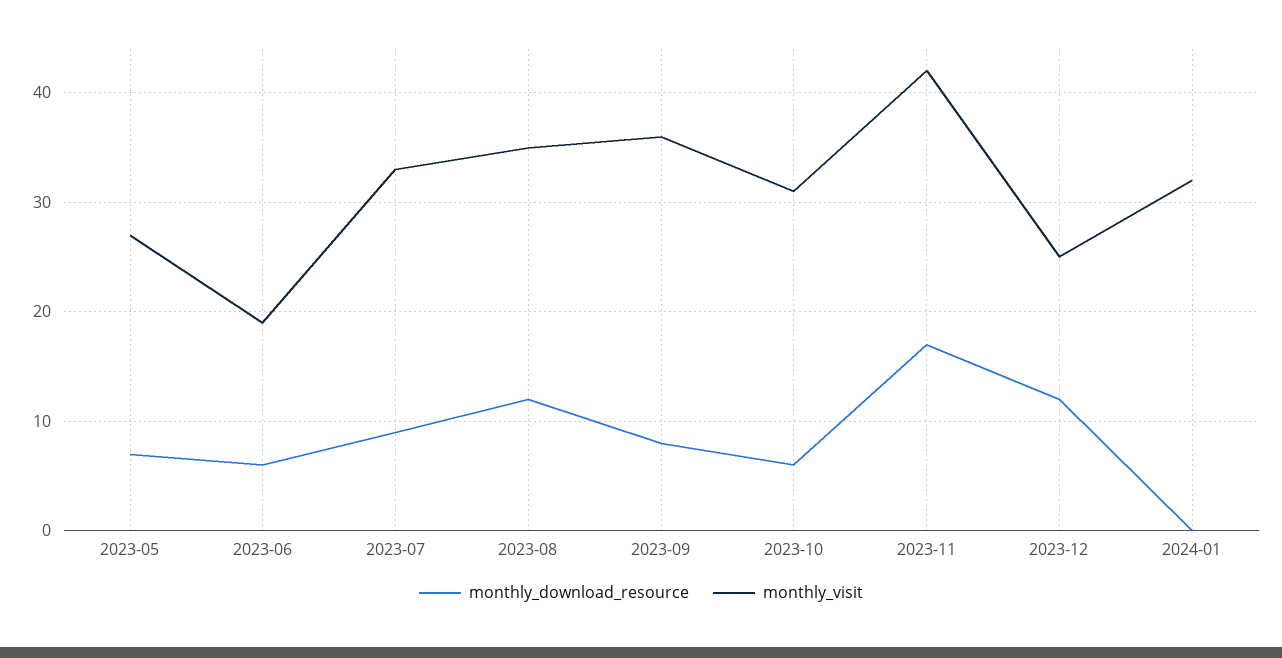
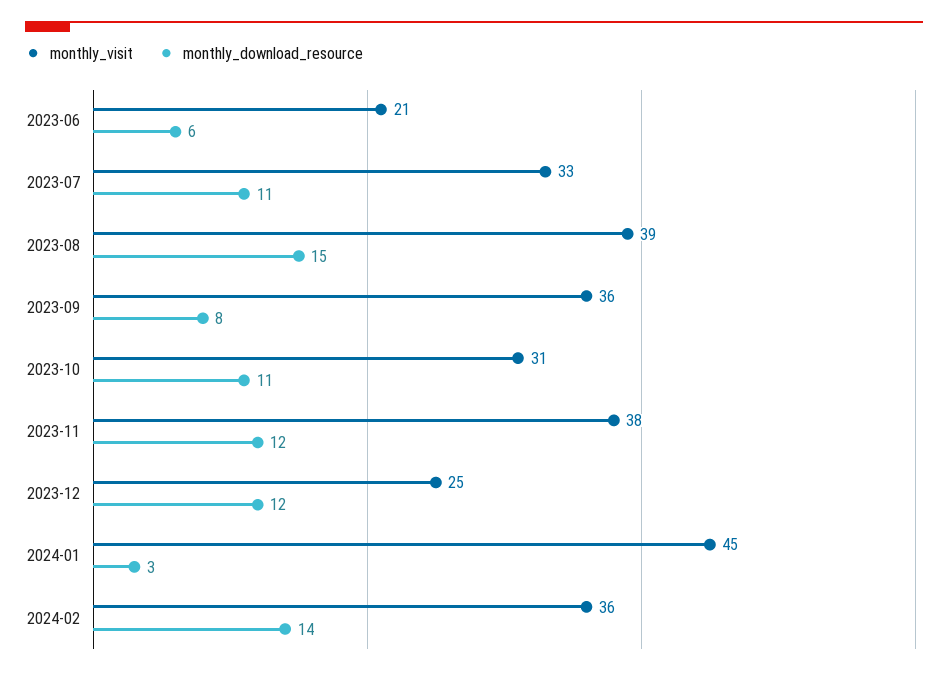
monthly_download_resource, 2023-05: 7 -> none
monthly_visit, 2023-05: 27 -> none
monthly_visit, 2023-06: 19 -> 21
monthly_download_resource, 2023-07: 9 -> 11
monthly_download_resource, 2023-08: 12 -> 15
monthly_visit, 2023-08: 35 -> 39
monthly_download_resource, 2023-10: 6 -> 11
monthly_download_resource, 2023-11: 17 -> 12
monthly_visit, 2023-11: 42 -> 38
monthly_download_resource, 2024-01: 0 -> 3
monthly_visit, 2024-01: 32 -> 45
monthly_visit, 2024-02: none -> 36
monthly_download_resource, 2024-02: none -> 14

